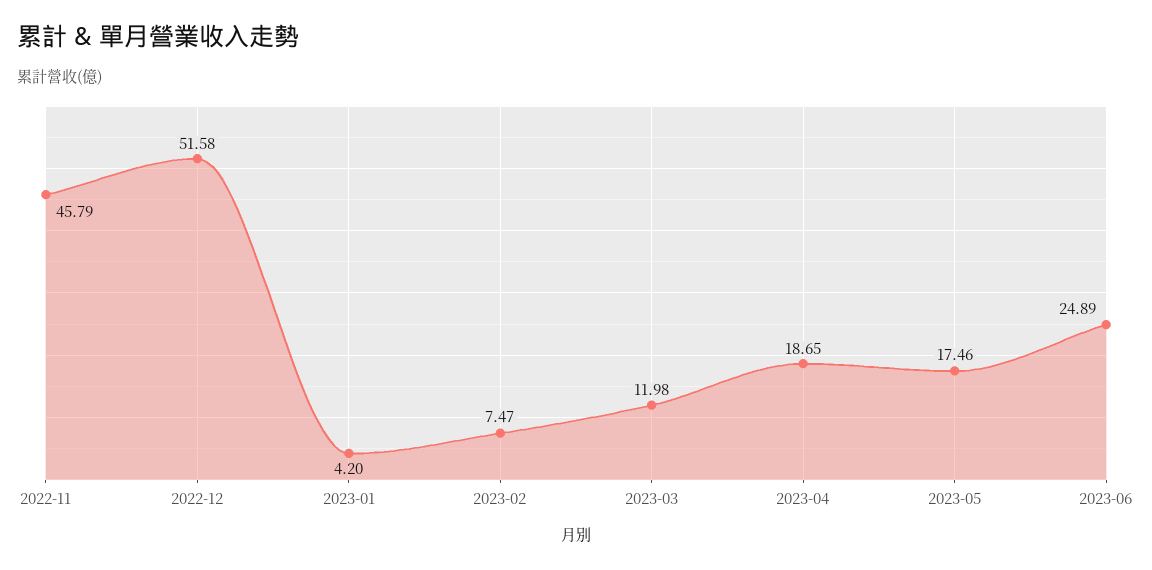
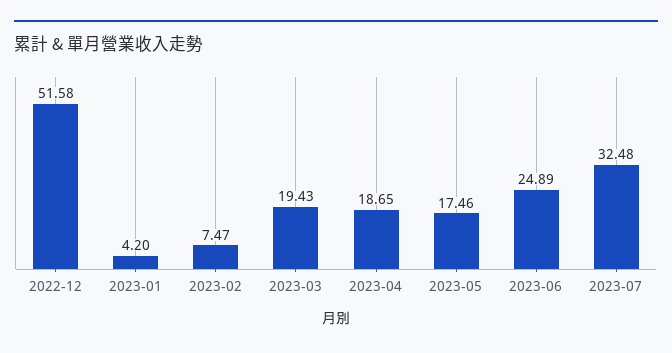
2022-11: 45.79 -> none
2023-03: 11.98 -> 19.43
2023-07: none -> 32.48

